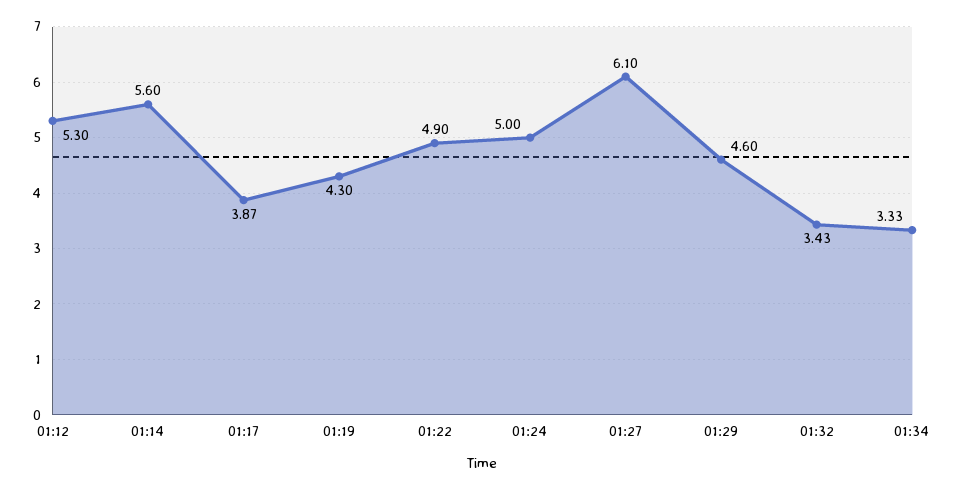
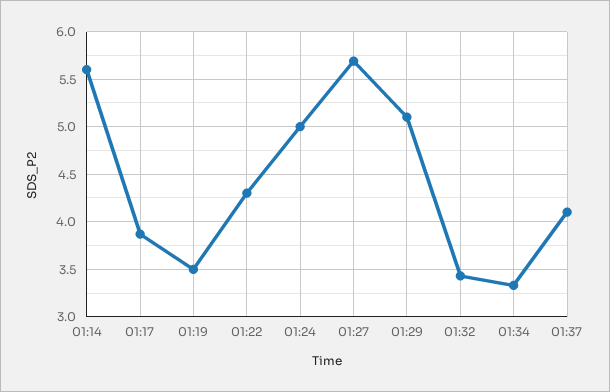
01:12: 5.3 -> none
01:19: 4.3 -> 3.5
01:22: 4.9 -> 4.3
01:27: 6.1 -> 5.7
01:29: 4.6 -> 5.1
01:37: none -> 4.1

